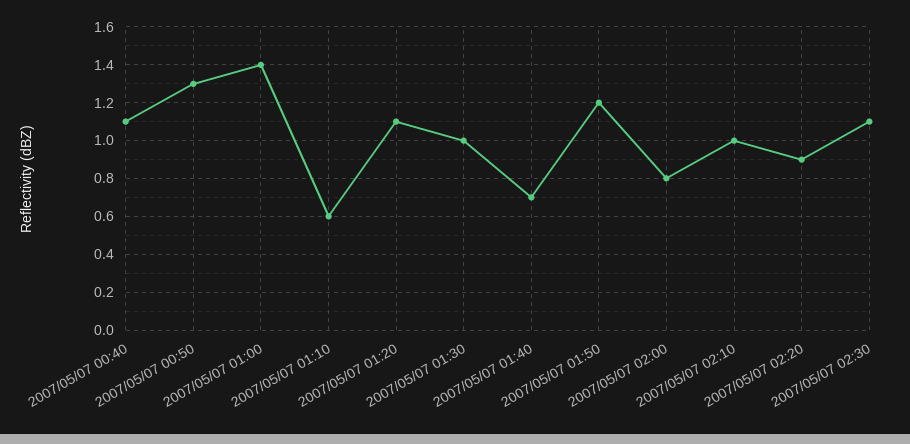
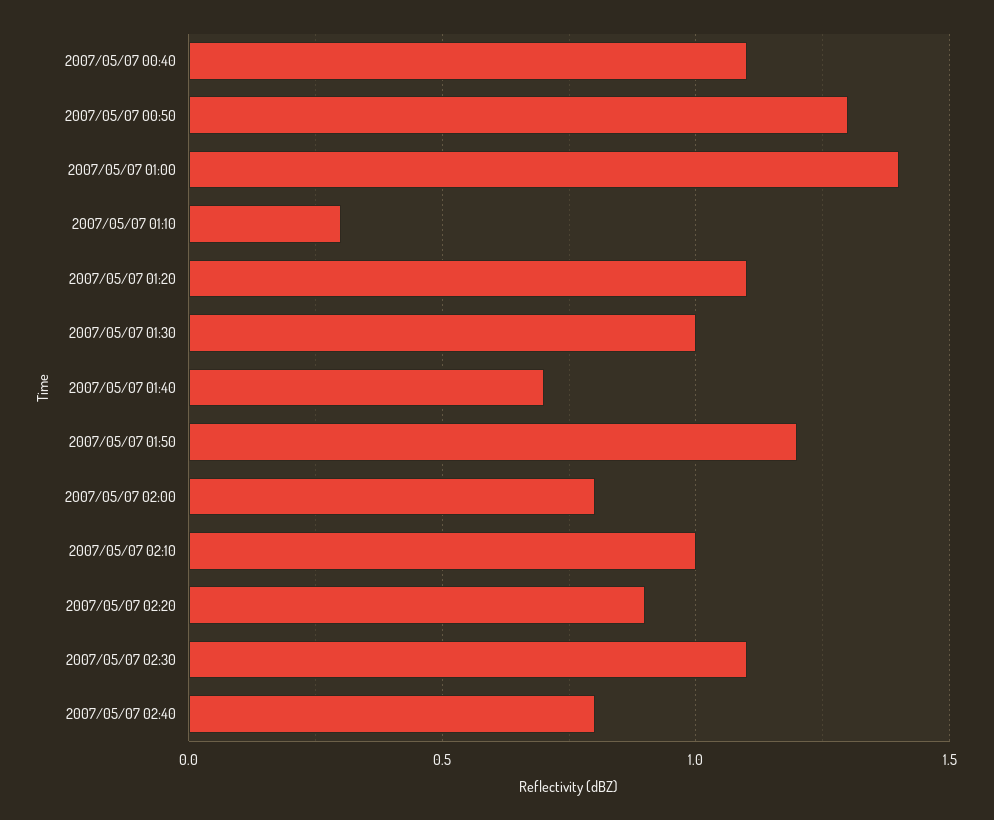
2007/05/07 01:10: 0.6 -> 0.3
2007/05/07 02:40: none -> 0.8

